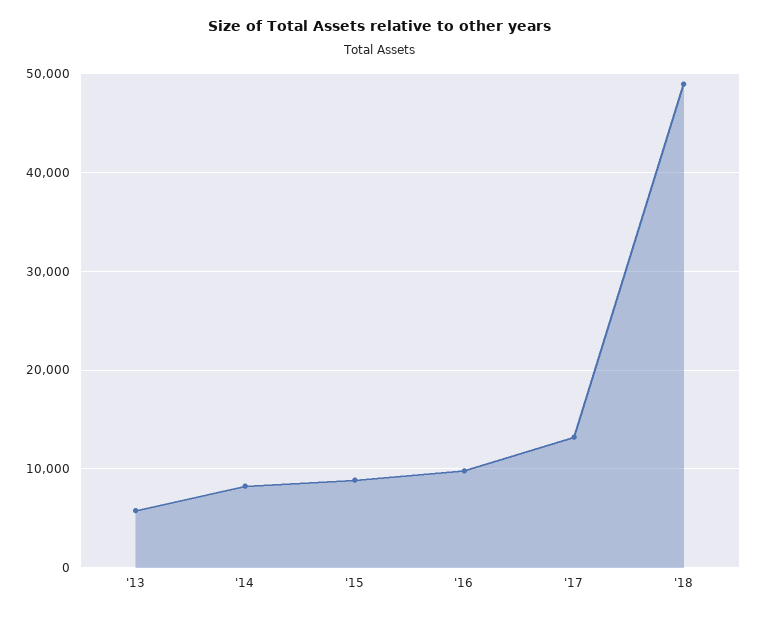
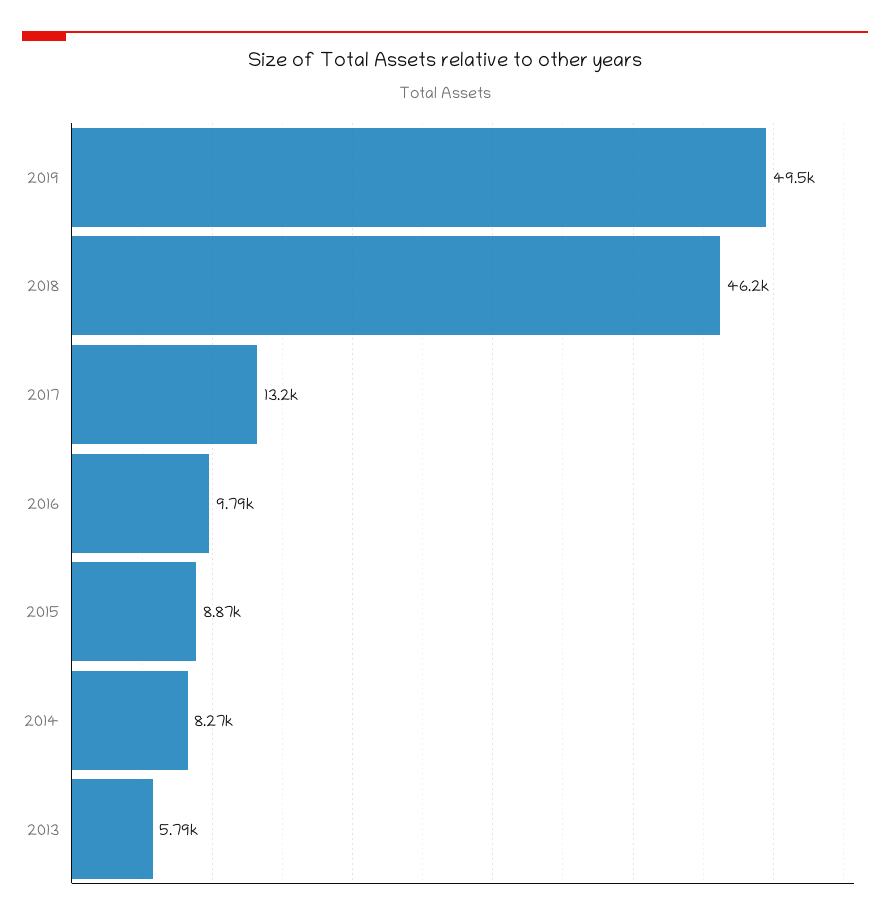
'18: 49000 -> 46200
2019: none -> 49500

